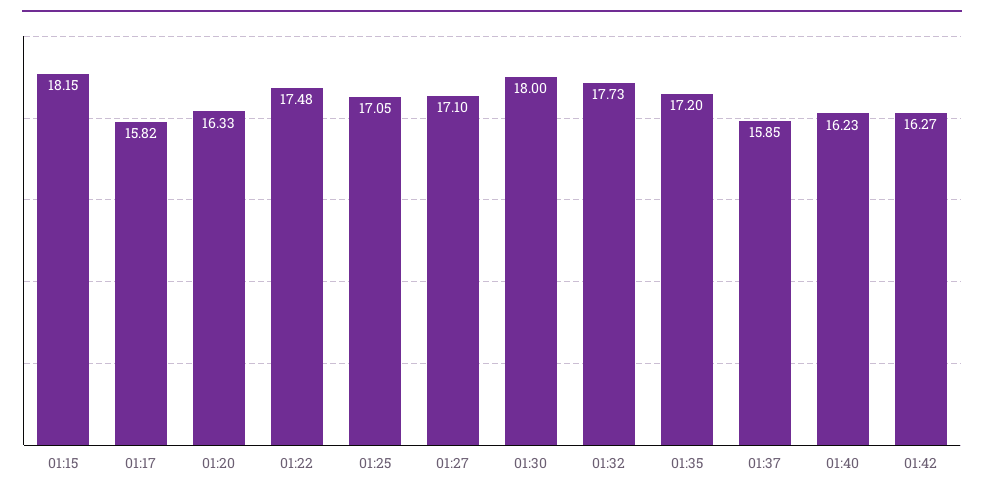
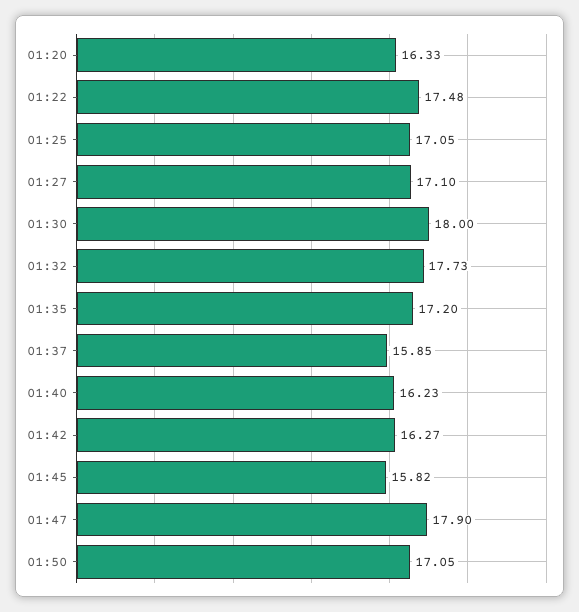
01:15: 18.15 -> none
01:17: 15.82 -> none
01:45: none -> 15.82
01:47: none -> 17.9
01:50: none -> 17.05

